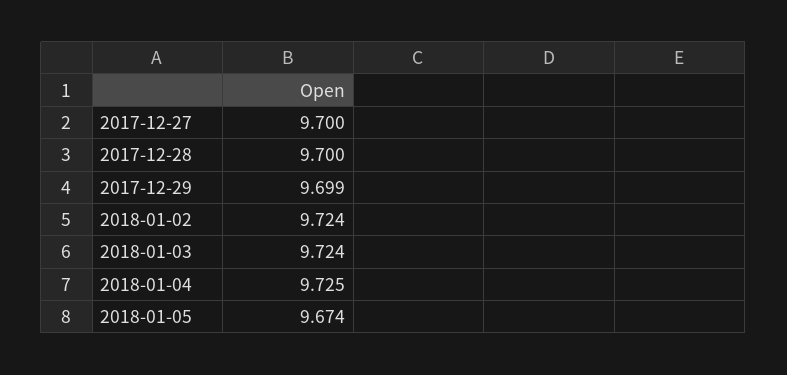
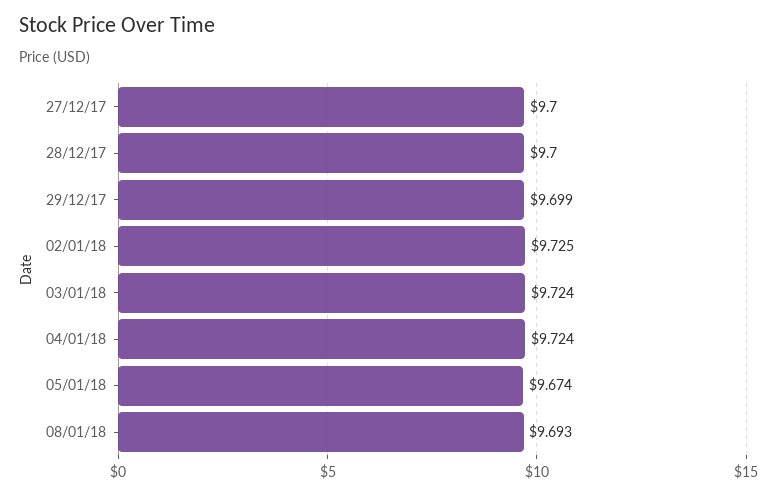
2018-01-02: 9.724 -> 9.725
2018-01-04: 9.725 -> 9.724
08/01/18: none -> 9.693

